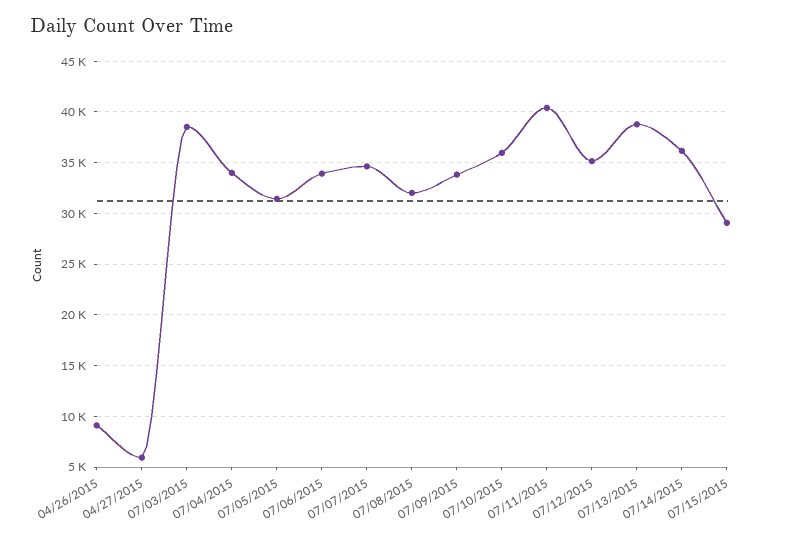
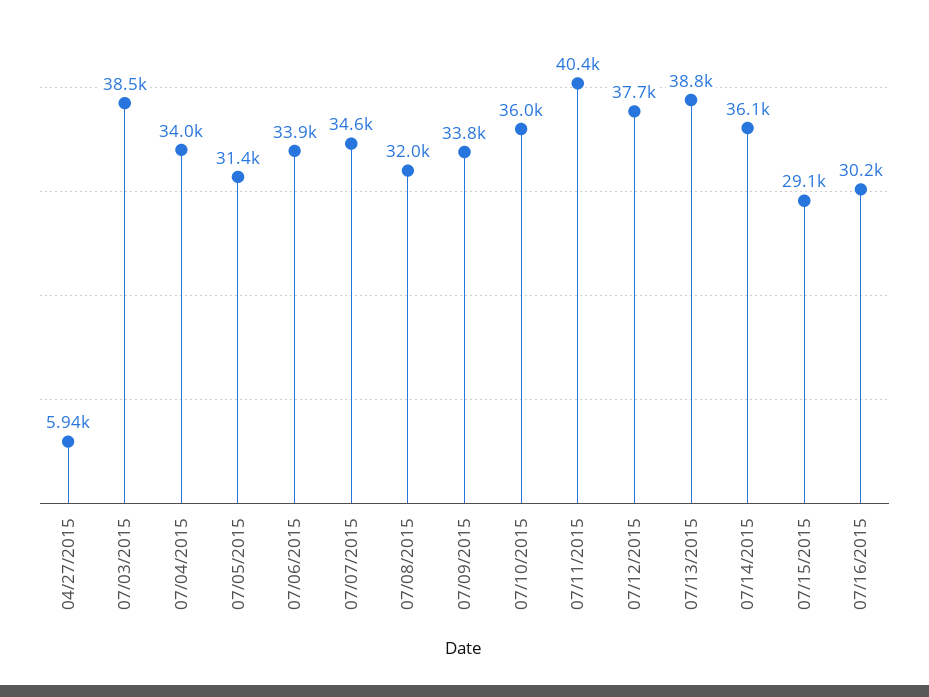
04/26/2015: 9000 -> none
07/12/2015: 35000 -> 37700
07/16/2015: none -> 30200

